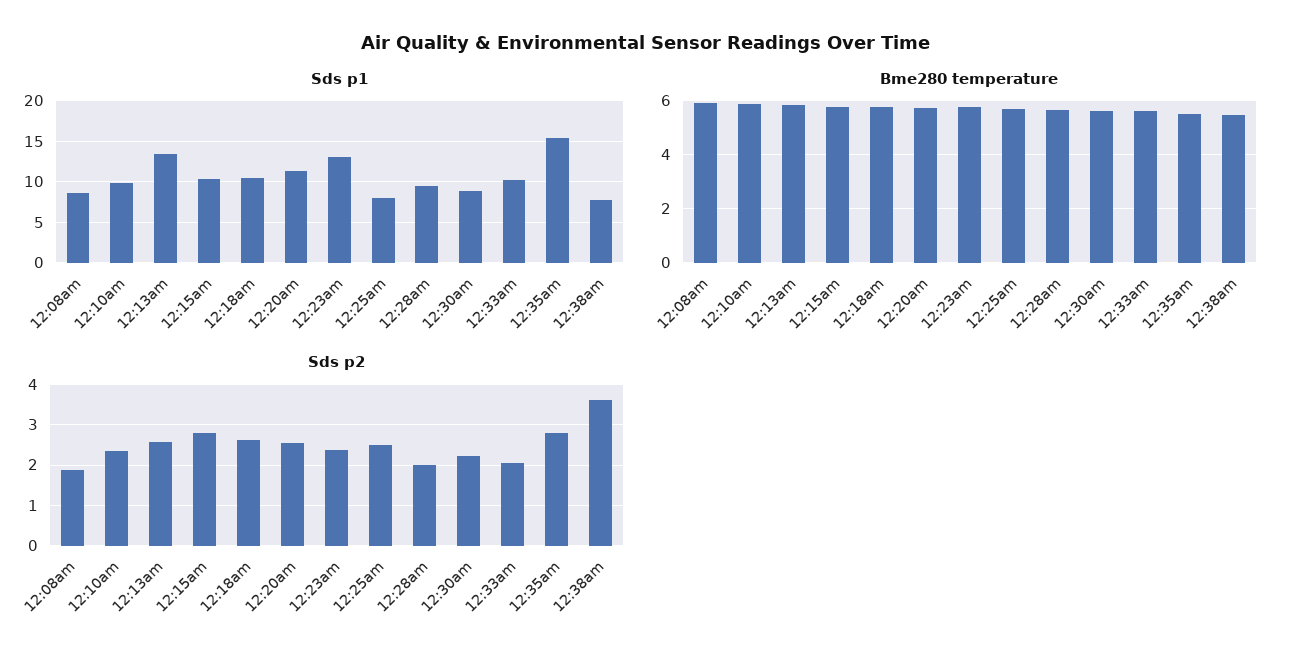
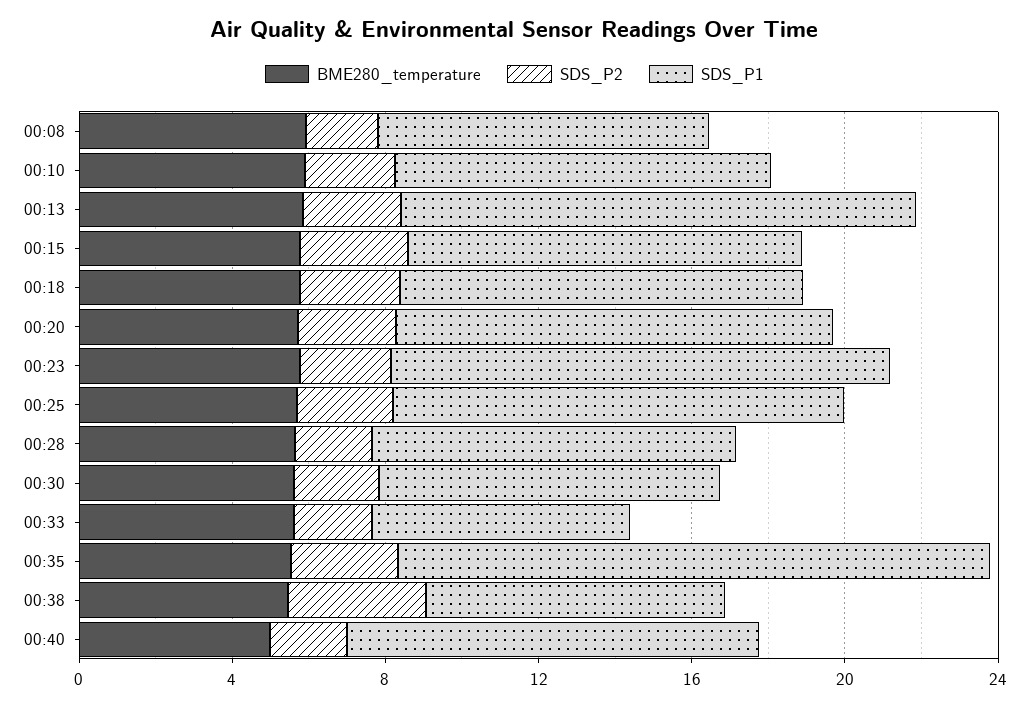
Sds p1, 12:25am: 8 -> 12
Sds p1, 12:33am: 10 -> 7
Bme280 temperature, 00:40: none -> 5
Sds p2, 00:40: none -> 2
Sds p1, 00:40: none -> 11

